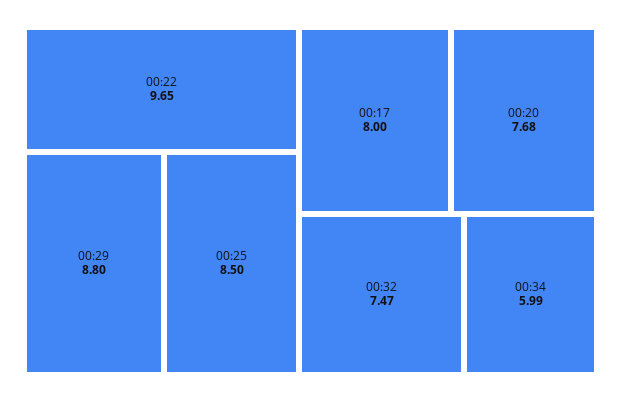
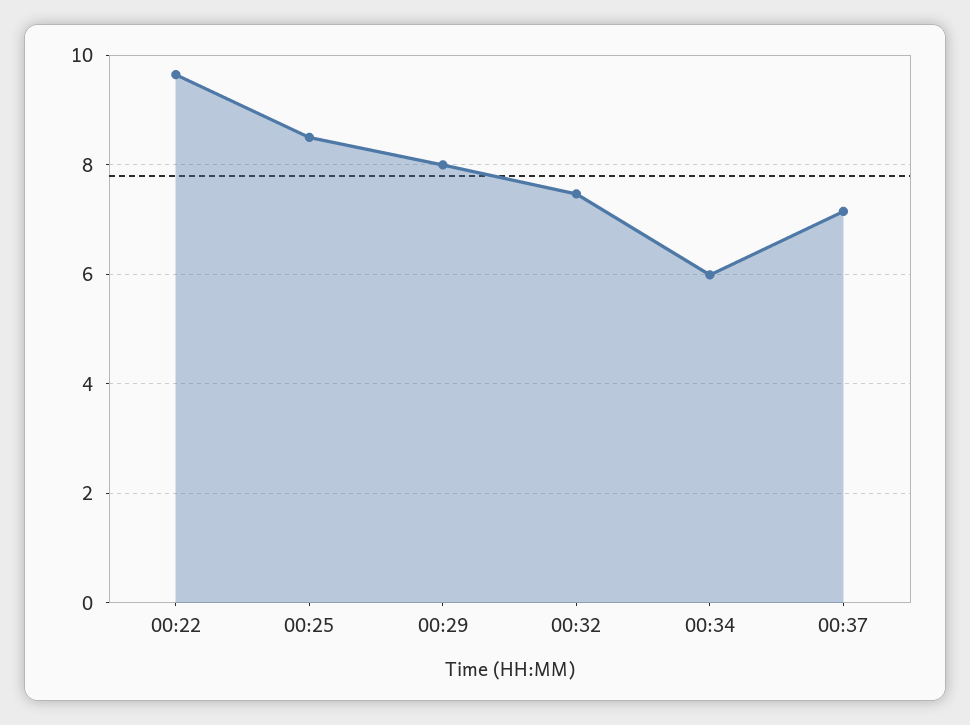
00:29: 8.8 -> 8
00:17: 8 -> none
00:20: 7.68 -> none
00:37: none -> 7.2

